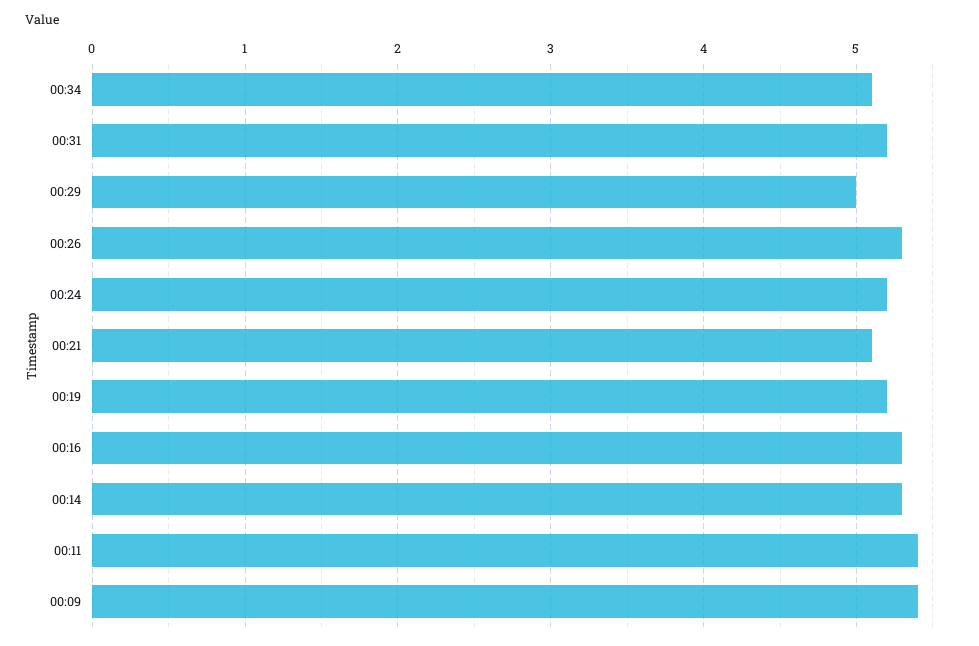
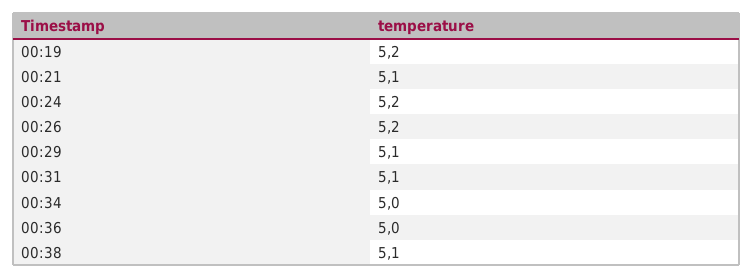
00:34: 5.1 -> 5
00:31: 5.2 -> 5.1
00:29: 5 -> 5.1
00:26: 5.3 -> 5.2
00:16: 5.3 -> none
00:14: 5.3 -> none
00:11: 5.4 -> none
00:09: 5.4 -> none
00:36: none -> 5
00:38: none -> 5.1

